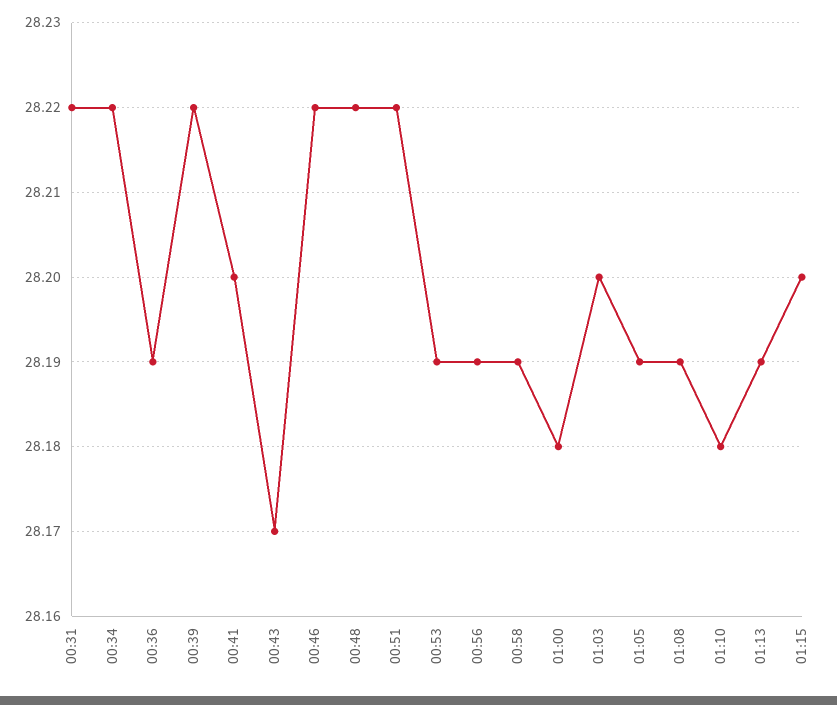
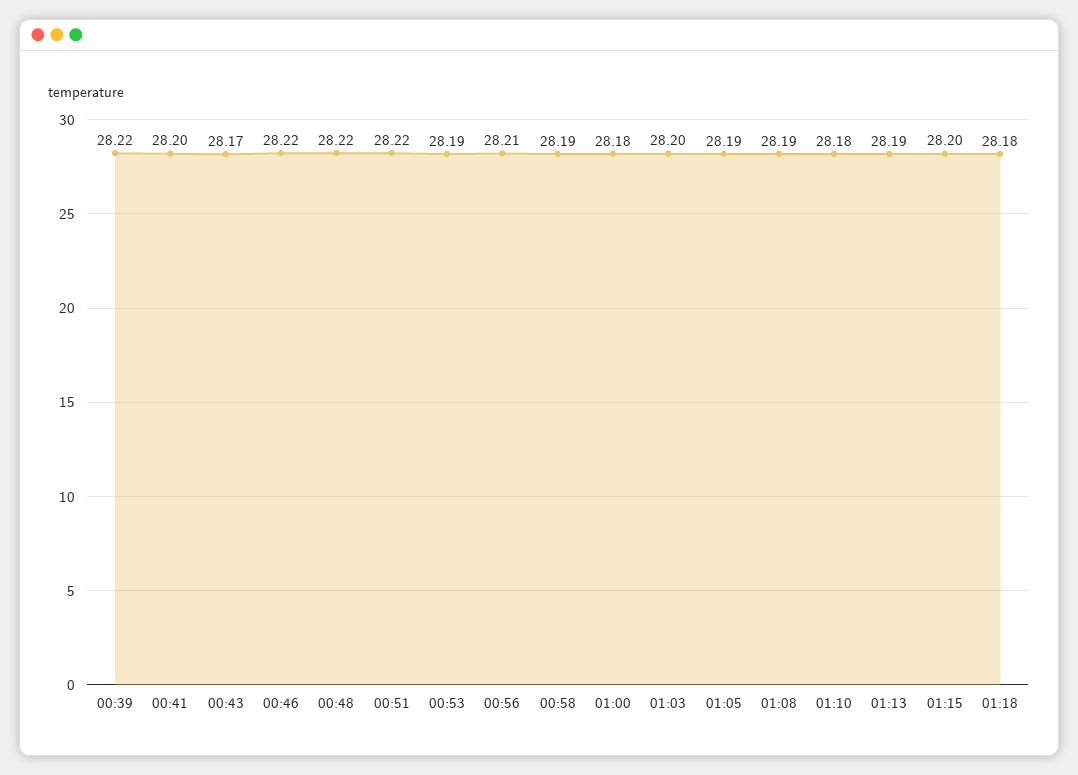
00:31: 28.22 -> none
00:34: 28.22 -> none
00:36: 28.19 -> none
00:56: 28.19 -> 28.21
01:18: none -> 28.18

